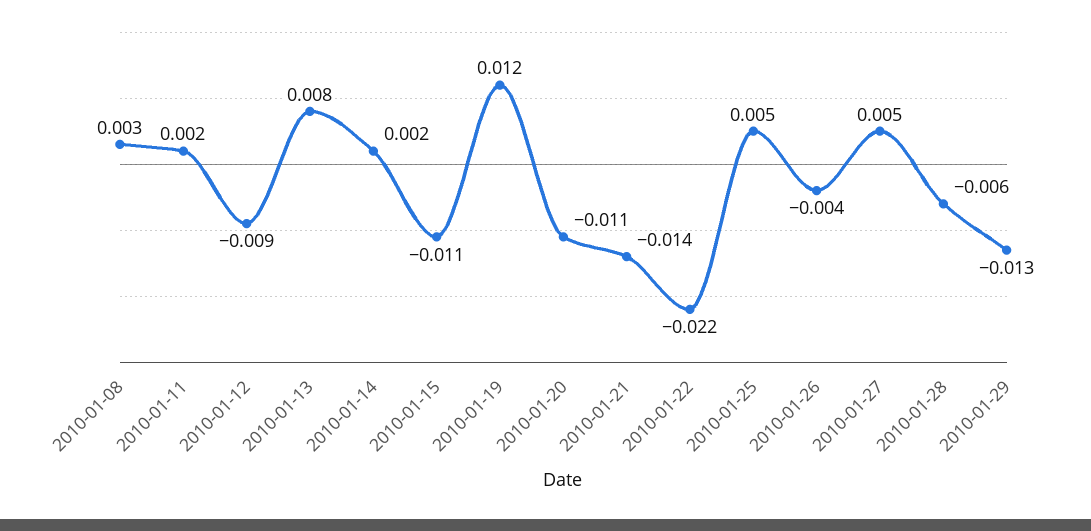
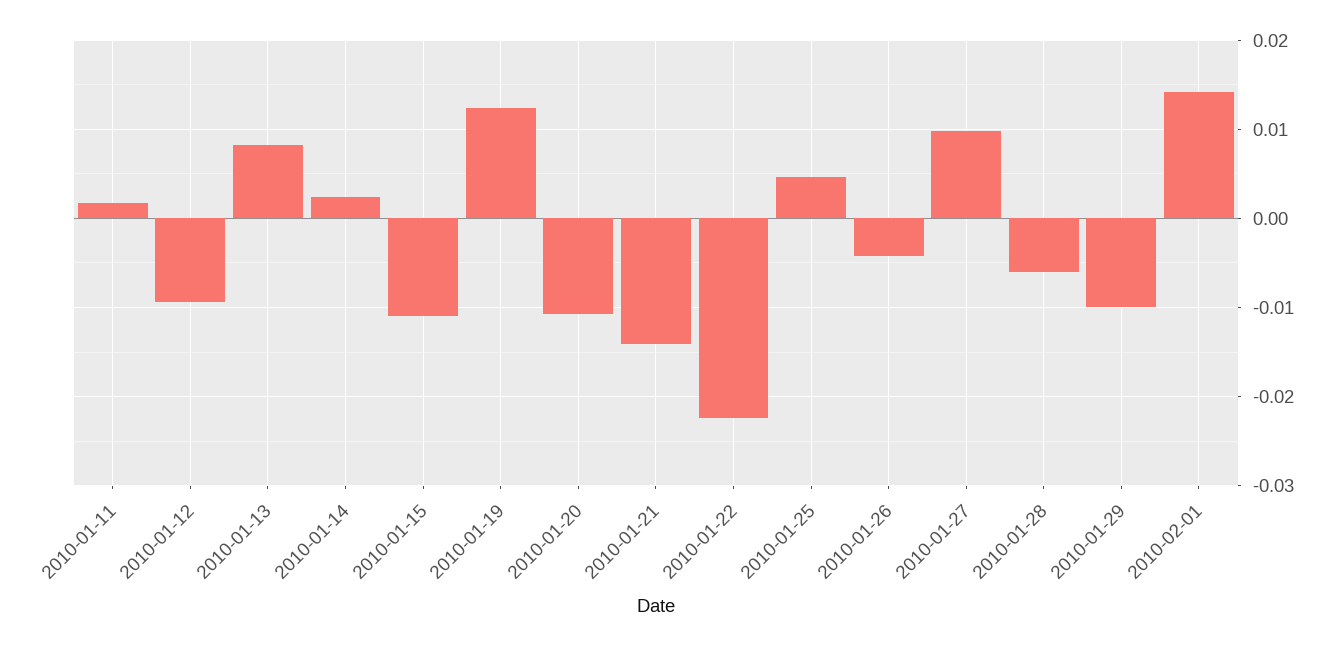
2010-01-08: 0.003 -> none
2010-01-27: 0.005 -> 0.01
2010-01-29: -0.013 -> -0.01
2010-02-01: none -> 0.014

